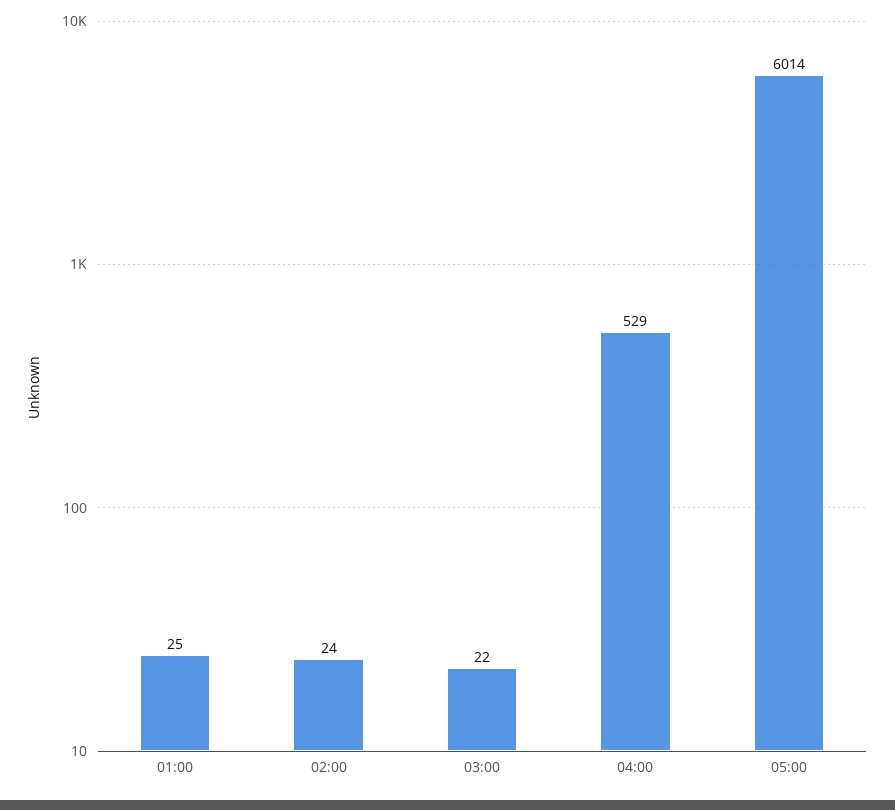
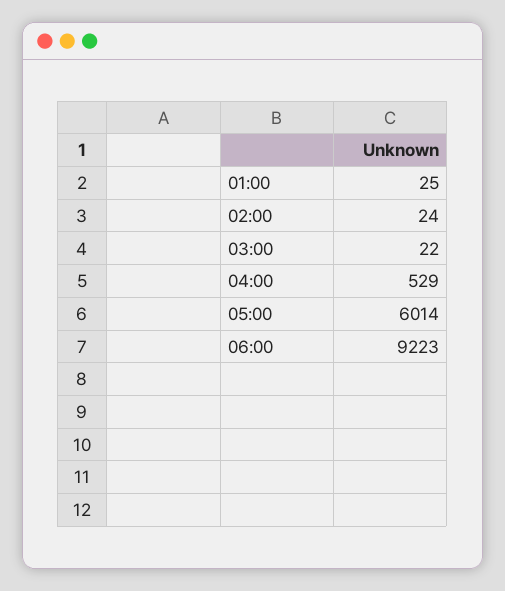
06:00: none -> 9223

